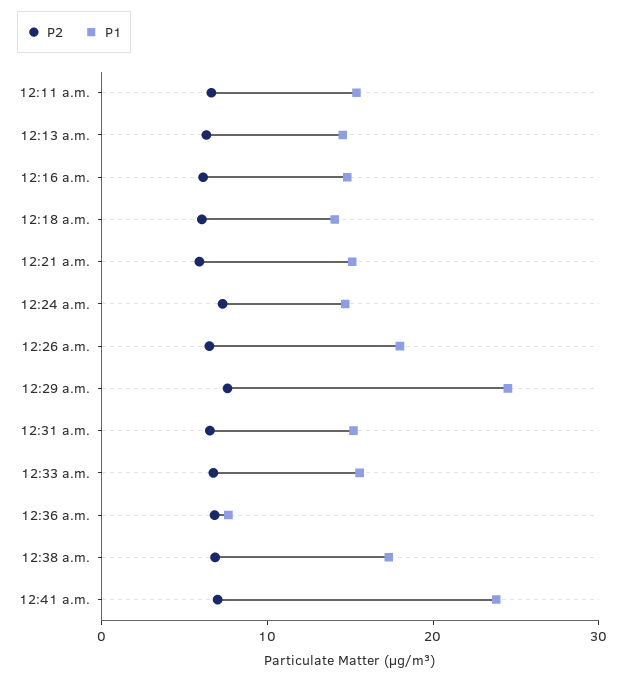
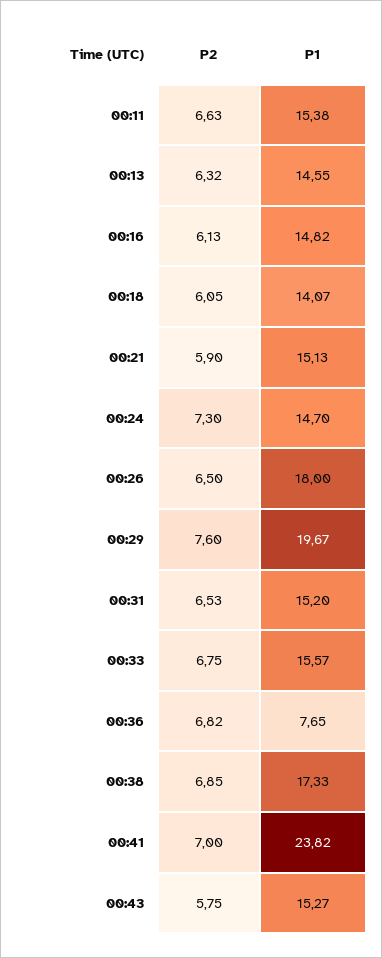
P1, 12:29 a.m.: 24 -> 19.67
P2, 00:43: none -> 5.75
P1, 00:43: none -> 15.27

